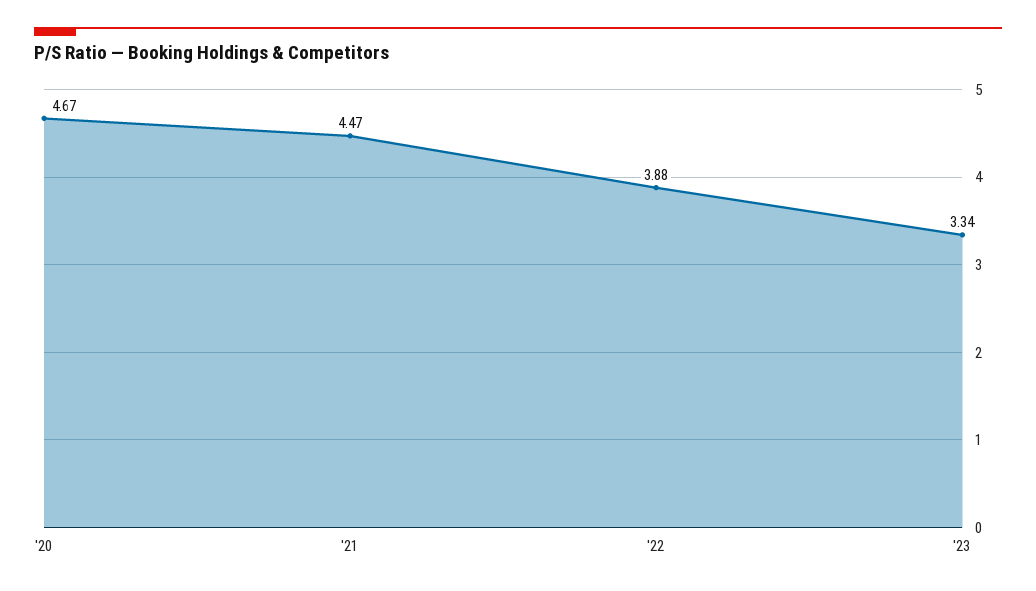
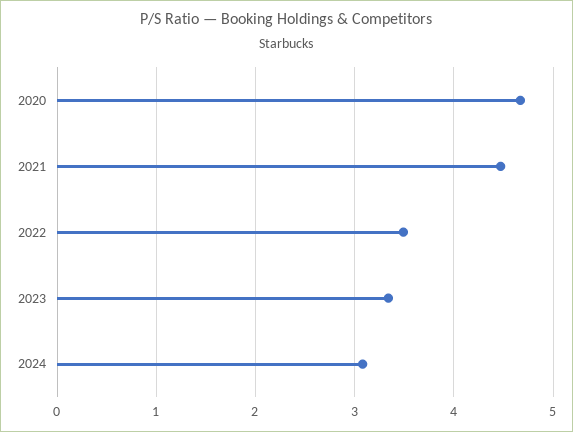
'22: 3.88 -> 3.5
2024: none -> 3.1

